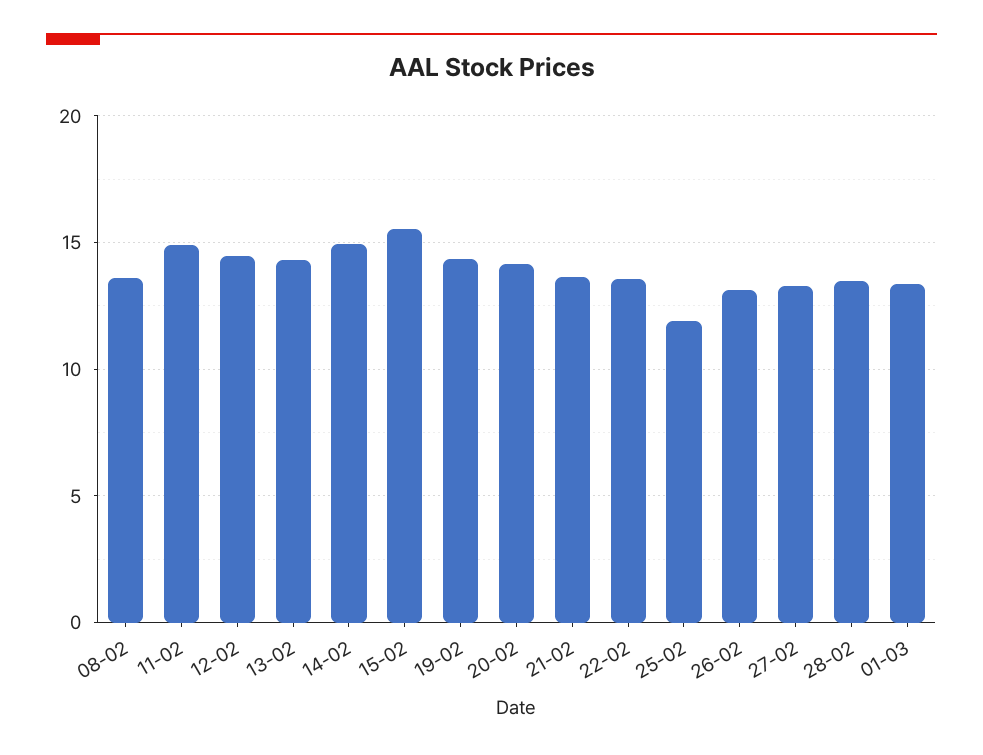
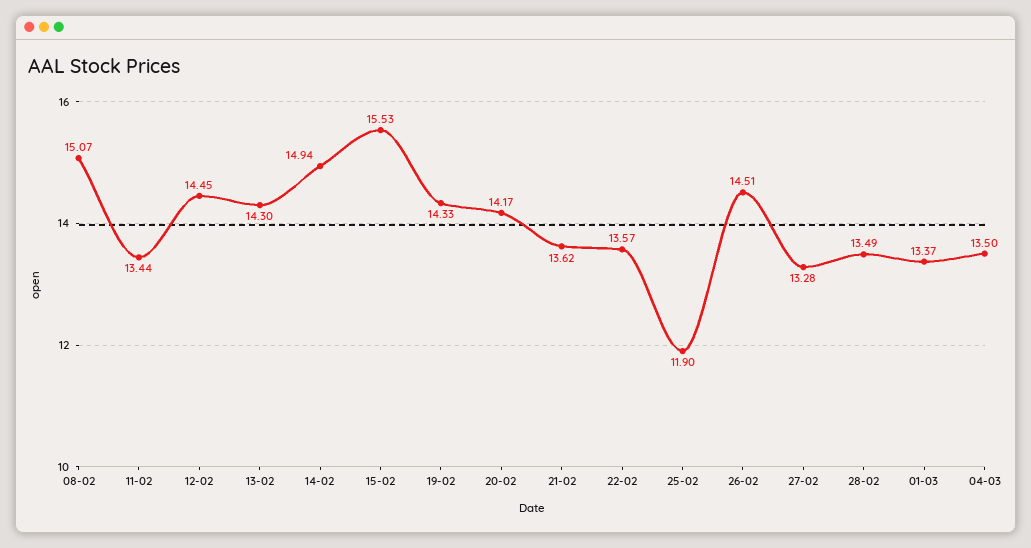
08-02: 13.5 -> 15.07
11-02: 15 -> 13.44
26-02: 13 -> 14.51
04-03: none -> 13.5

